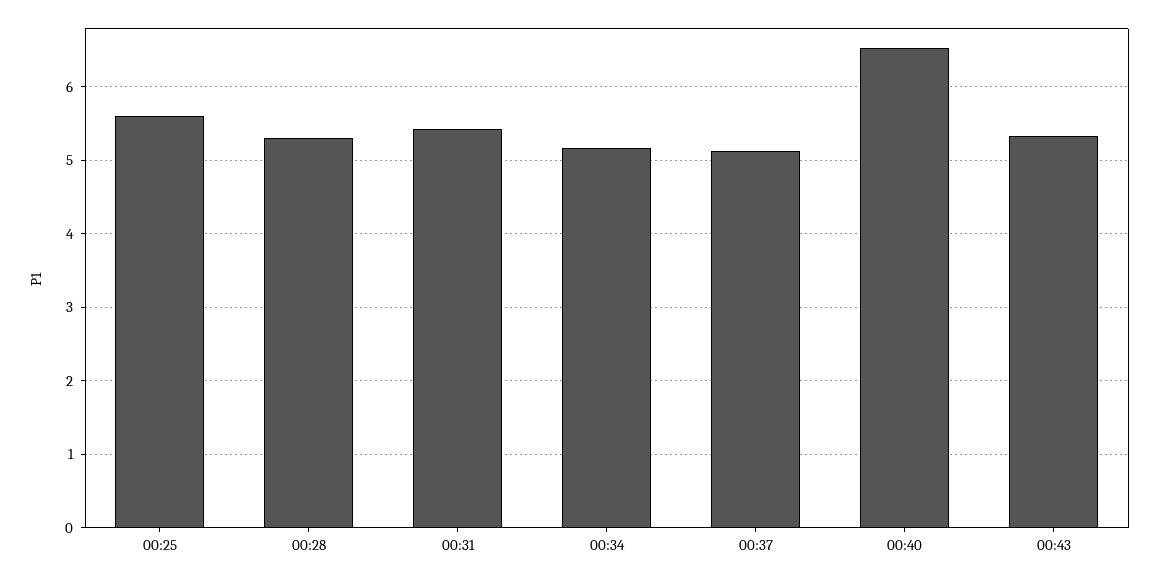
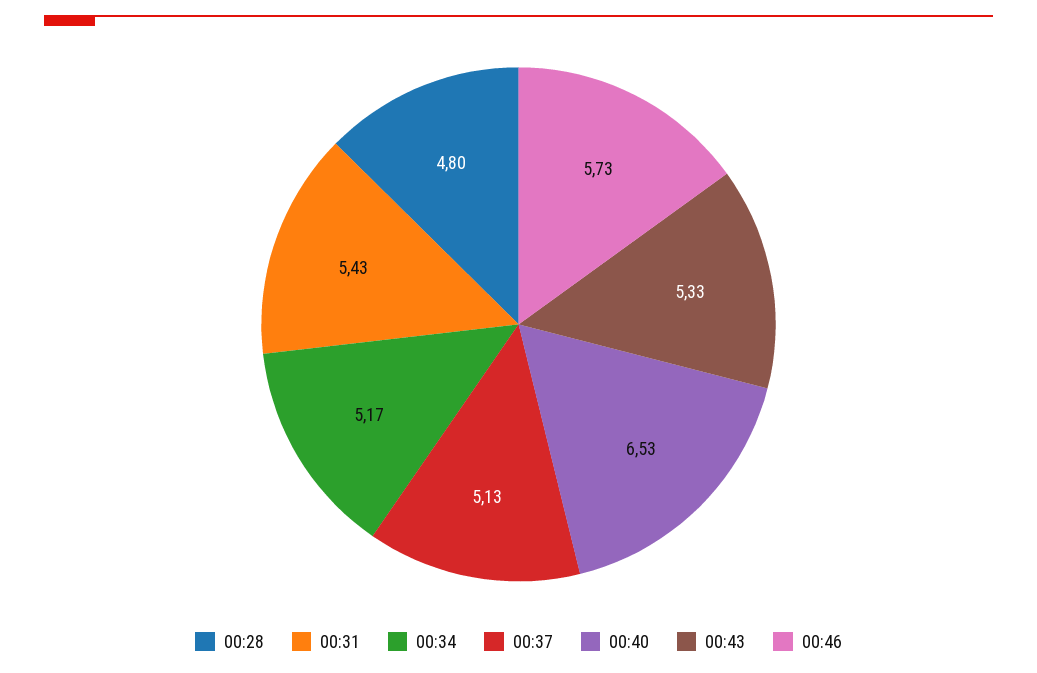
00:25: 5.6 -> none
00:28: 5.3 -> 4.8
00:46: none -> 5.73

